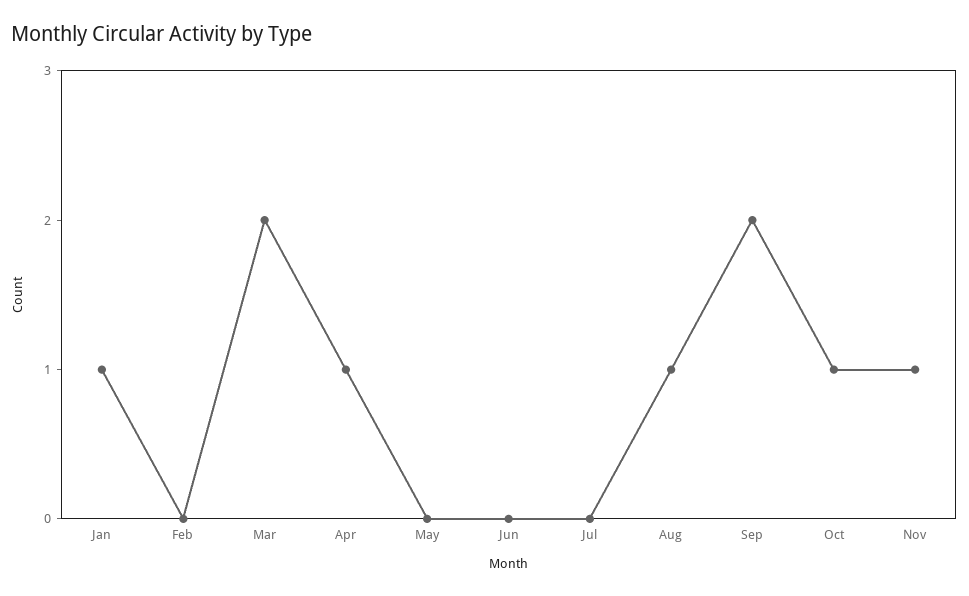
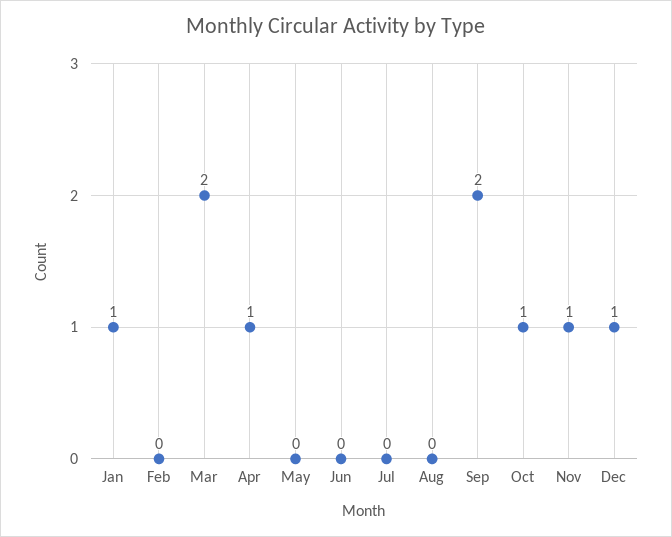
Aug: 1 -> 0
Dec: none -> 1

